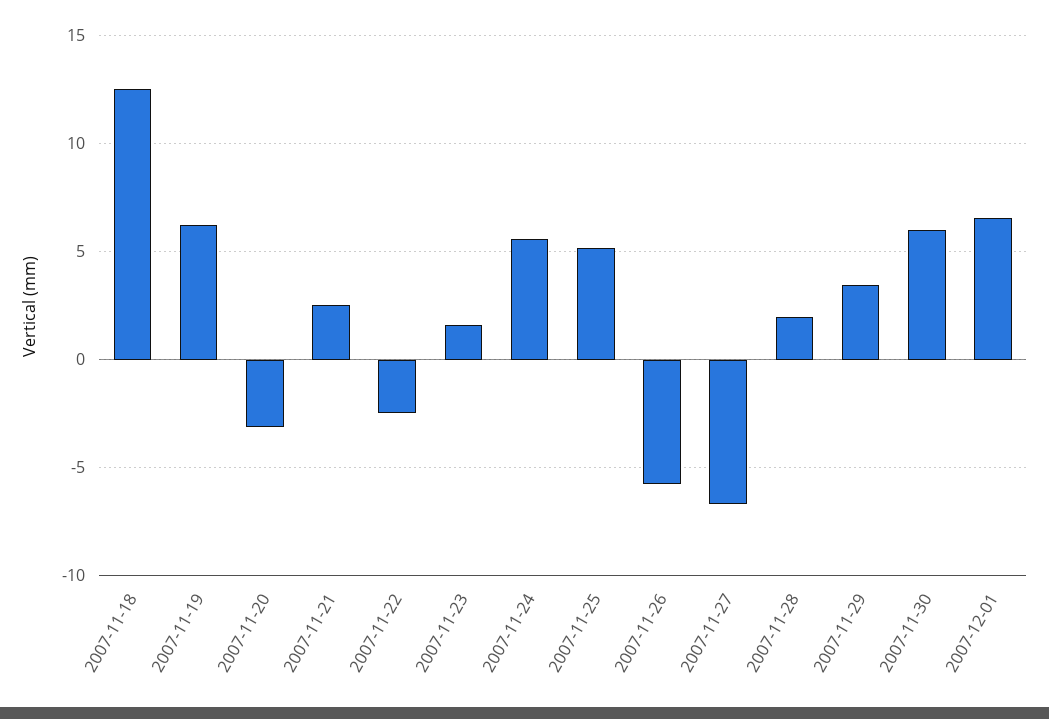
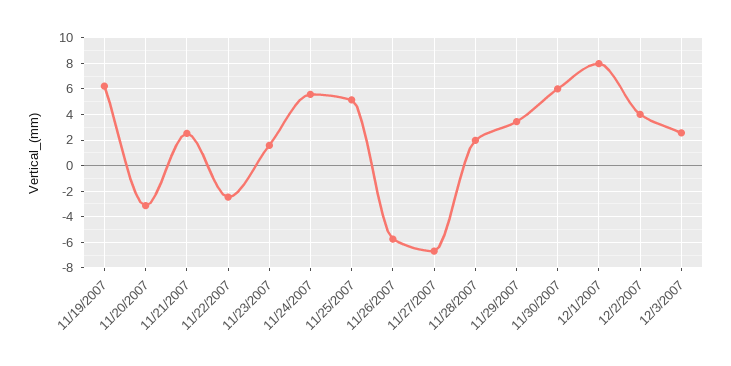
2007-11-18: 12.5 -> none
2007-12-01: 6.5 -> 8
12/2/2007: none -> 4
12/3/2007: none -> 2.5

